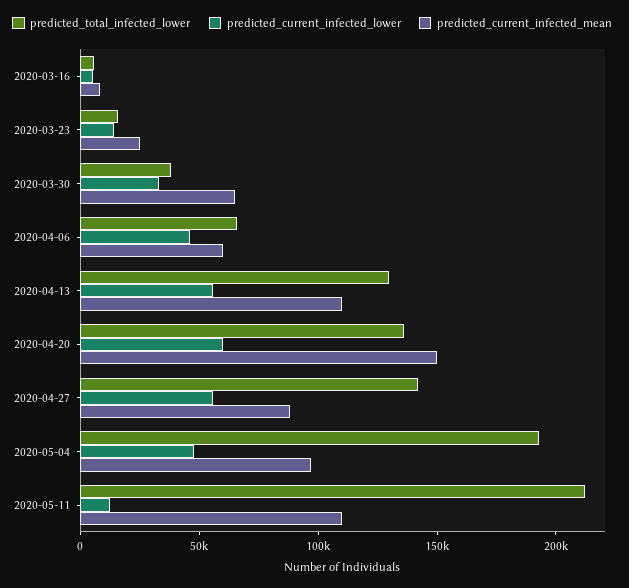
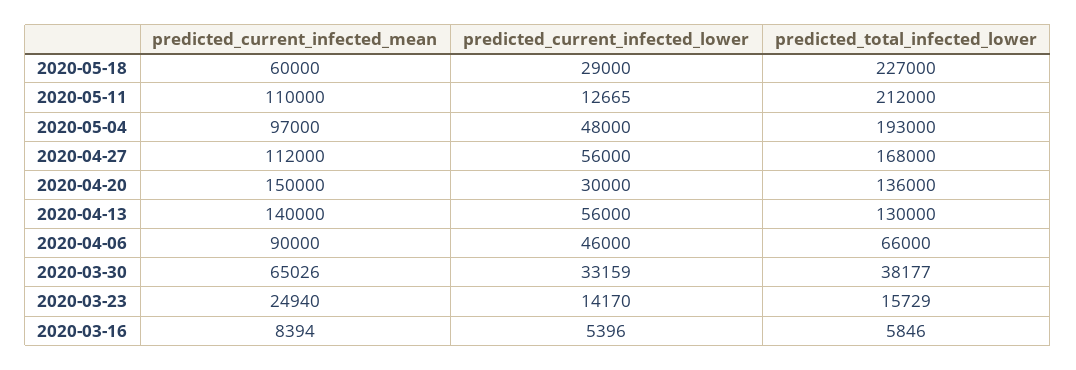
predicted_current_infected_mean, 2020-04-06: 60000 -> 90000
predicted_current_infected_mean, 2020-04-13: 110000 -> 140000
predicted_current_infected_lower, 2020-04-20: 60000 -> 30000
predicted_total_infected_lower, 2020-04-27: 140000 -> 168000
predicted_current_infected_mean, 2020-04-27: 90000 -> 112000
predicted_current_infected_mean, 2020-05-18: none -> 60000
predicted_current_infected_lower, 2020-05-18: none -> 29000
predicted_total_infected_lower, 2020-05-18: none -> 227000

